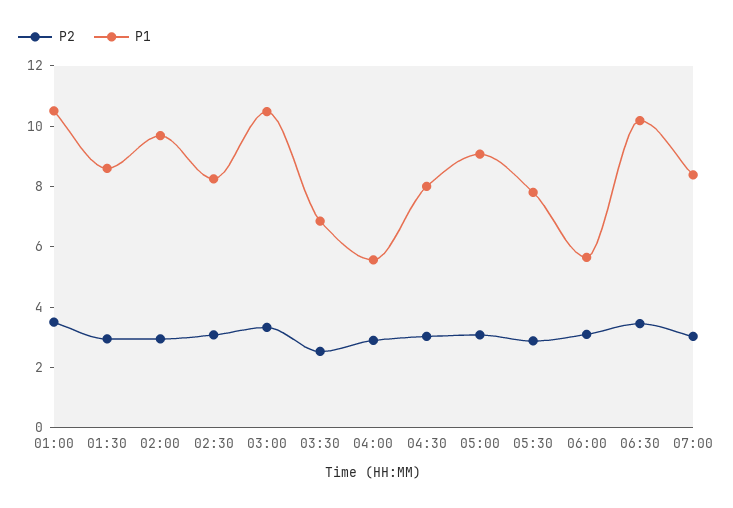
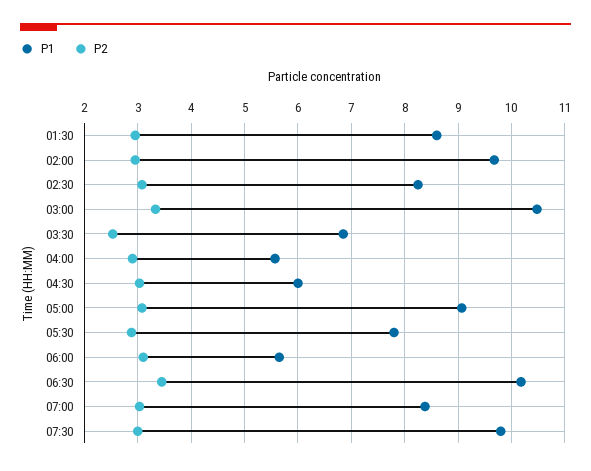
P2, 01:00: 3.5 -> none
P1, 01:00: 10.5 -> none
P1, 04:30: 8 -> 6
P1, 07:30: none -> 9.8
P2, 07:30: none -> 3

